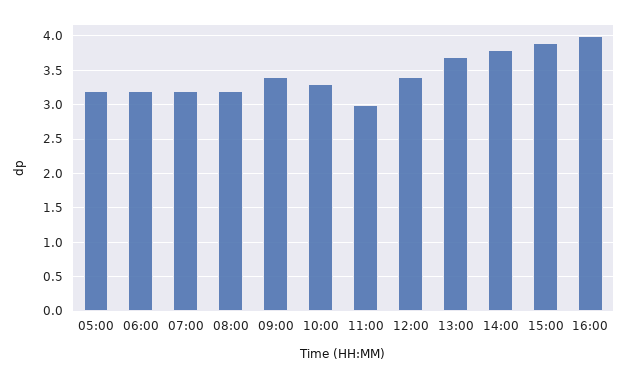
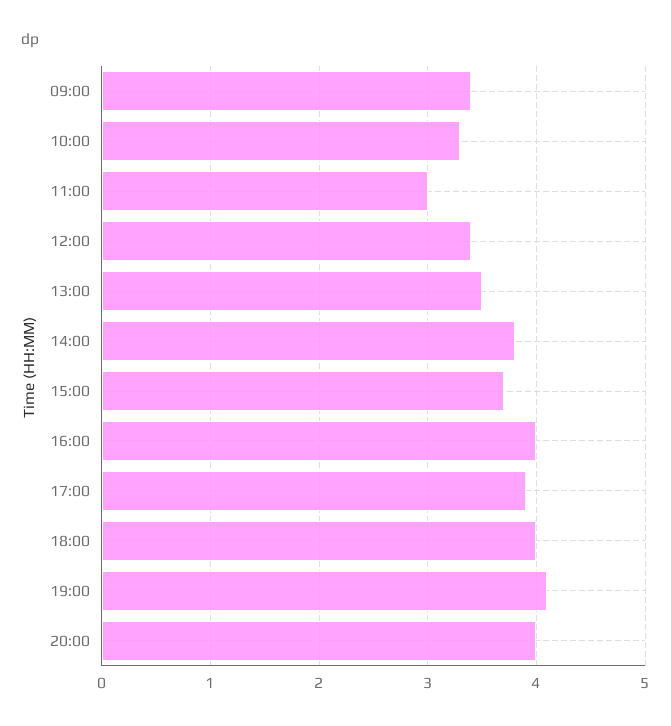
05:00: 3.2 -> none
06:00: 3.2 -> none
07:00: 3.2 -> none
08:00: 3.2 -> none
13:00: 3.7 -> 3.5
15:00: 3.9 -> 3.7
17:00: none -> 3.9
18:00: none -> 4
19:00: none -> 4.1
20:00: none -> 4

